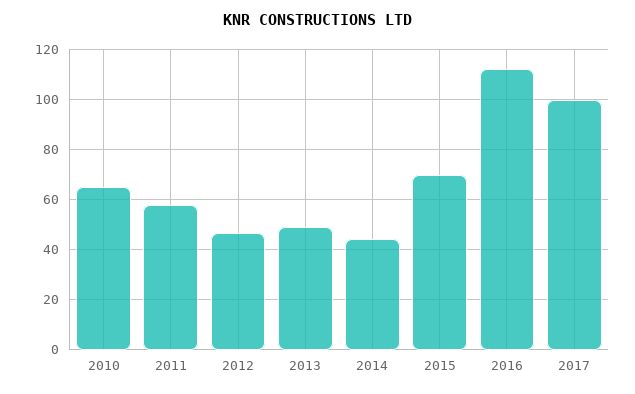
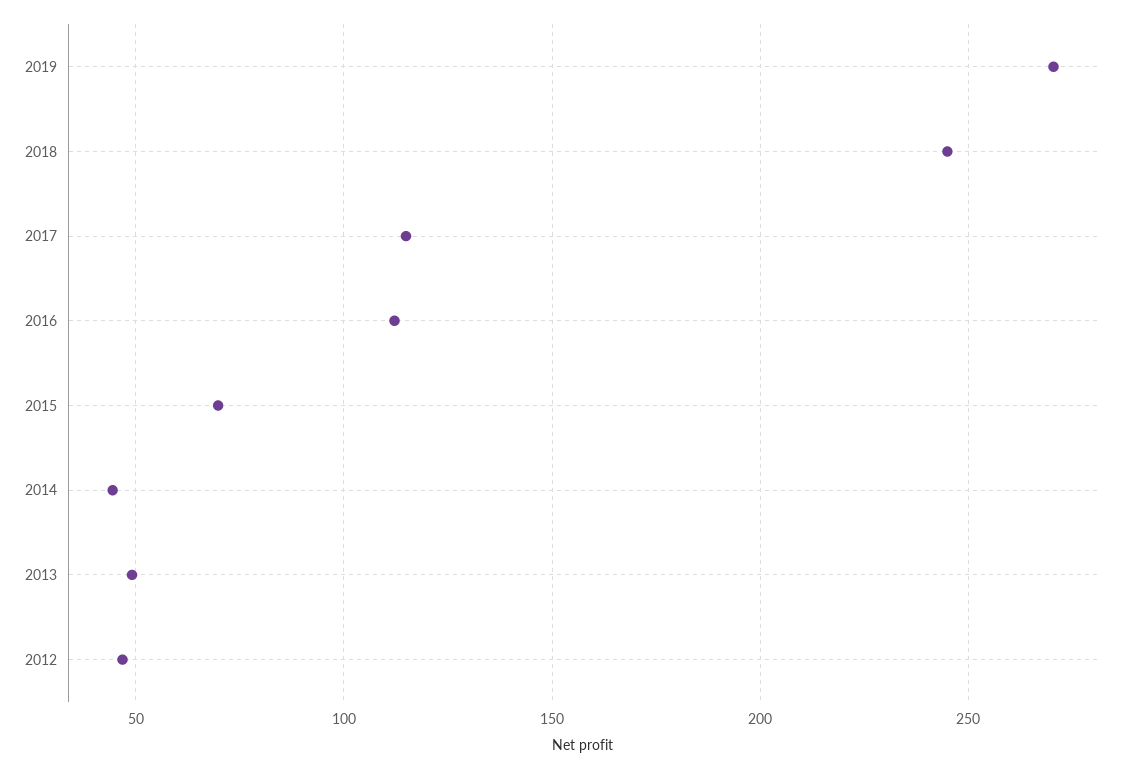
2010: 65 -> none
2011: 57.5 -> none
2017: 100 -> 115
2019: none -> 270
2018: none -> 245

